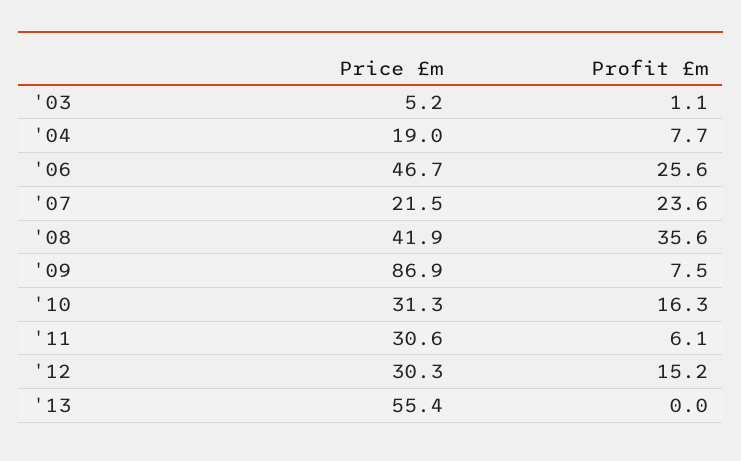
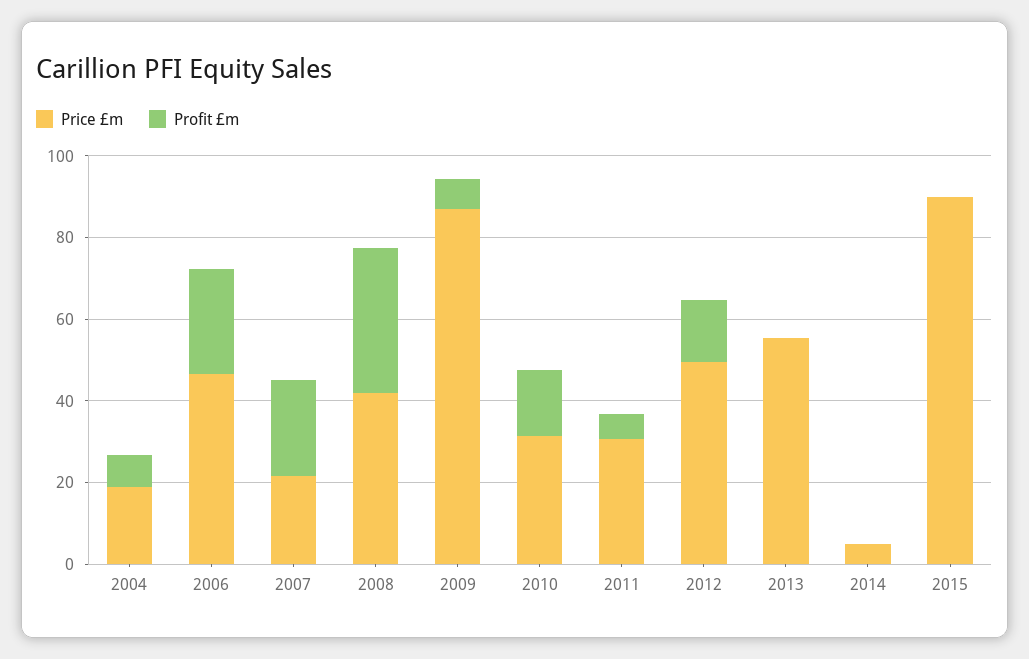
Price £m, '03: 5.2 -> none
Profit £m, '03: 1.1 -> none
Price £m, '12: 30.3 -> 50
Price £m, 2014: none -> 5
Profit £m, 2014: none -> 0
Price £m, 2015: none -> 90
Profit £m, 2015: none -> 0

